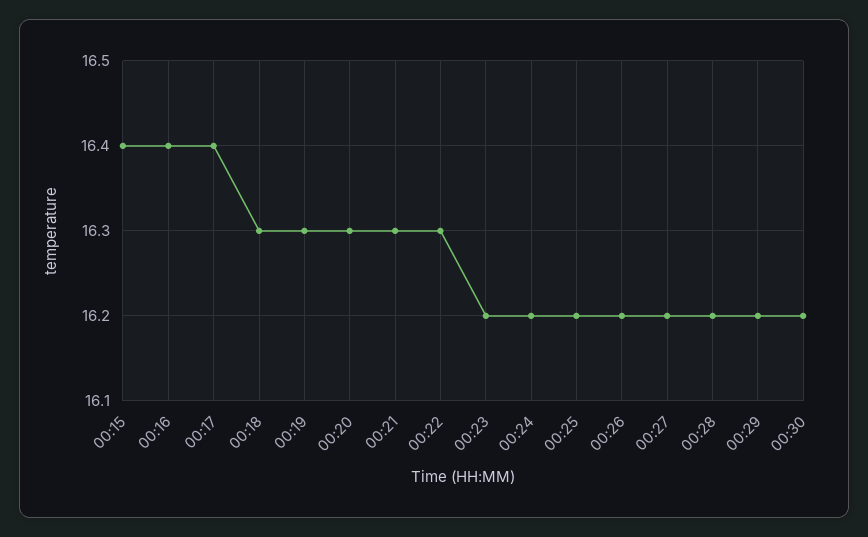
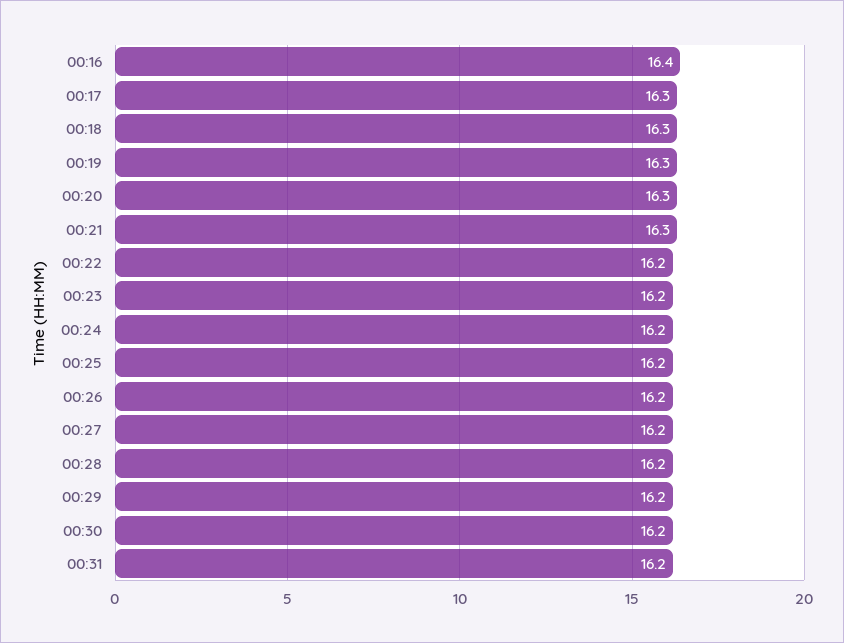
00:15: 16.4 -> none
00:17: 16.4 -> 16.3
00:22: 16.3 -> 16.2
00:31: none -> 16.2

